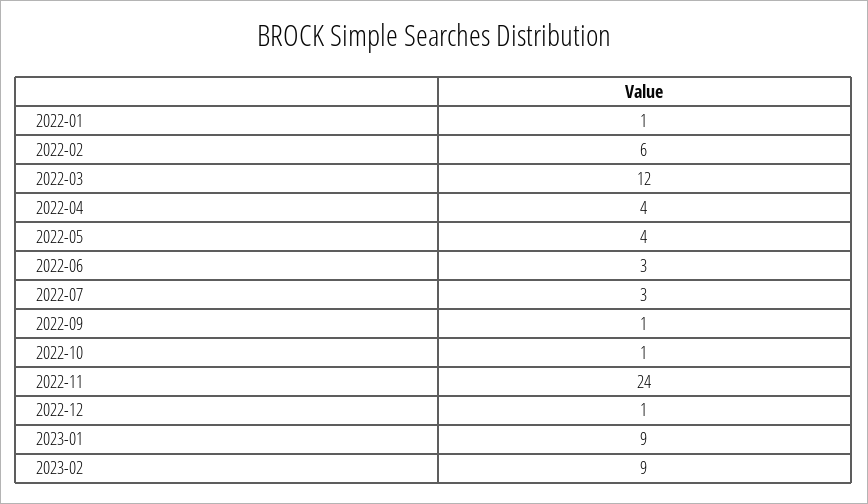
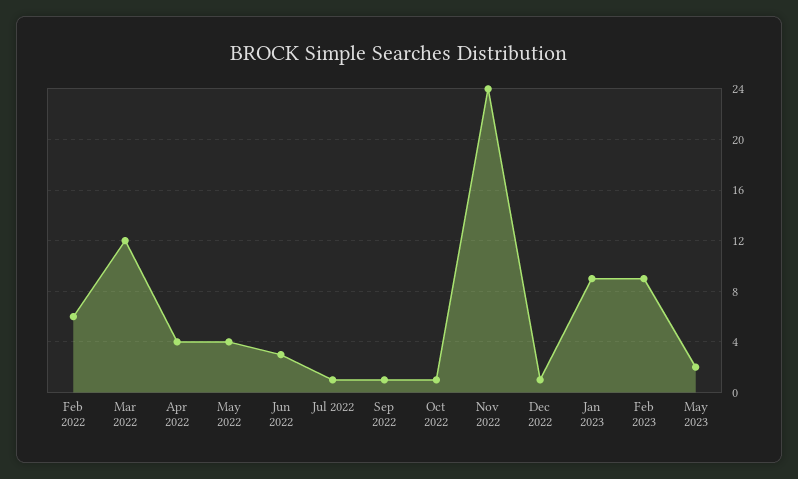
2022-01: 1 -> none
2022-07: 3 -> 1
May 2023: none -> 2

